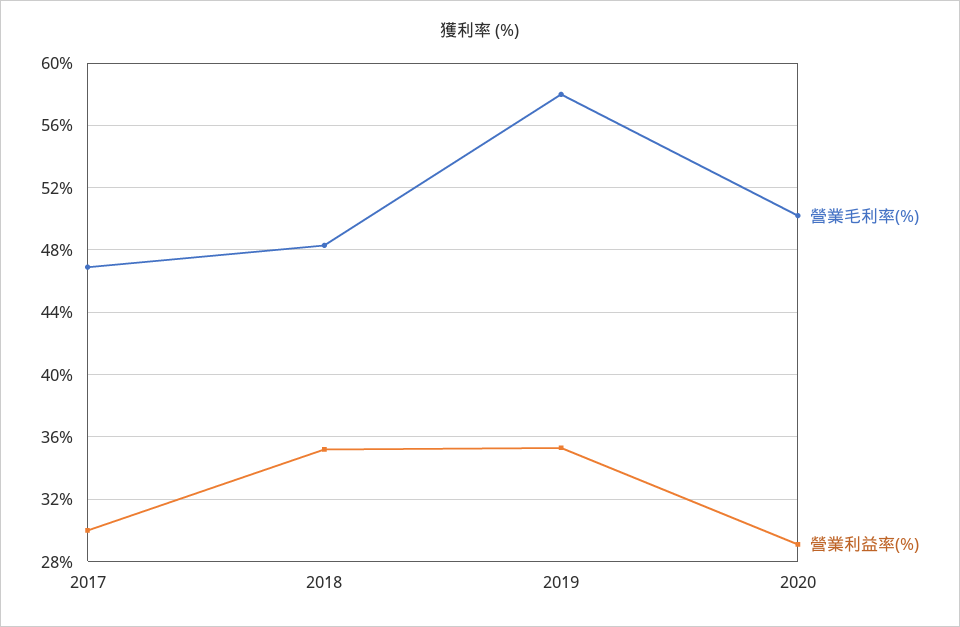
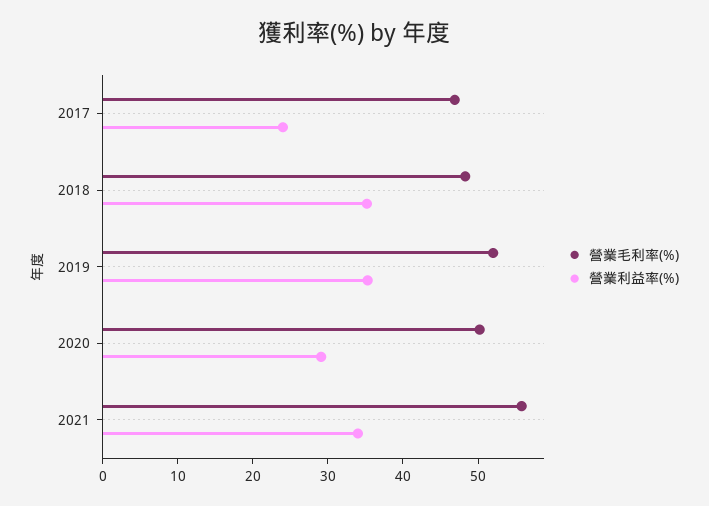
營業利益率(%), 2017: 30 -> 24
營業毛利率(%), 2019: 58 -> 52
營業毛利率(%), 2021: none -> 56
營業利益率(%), 2021: none -> 34

